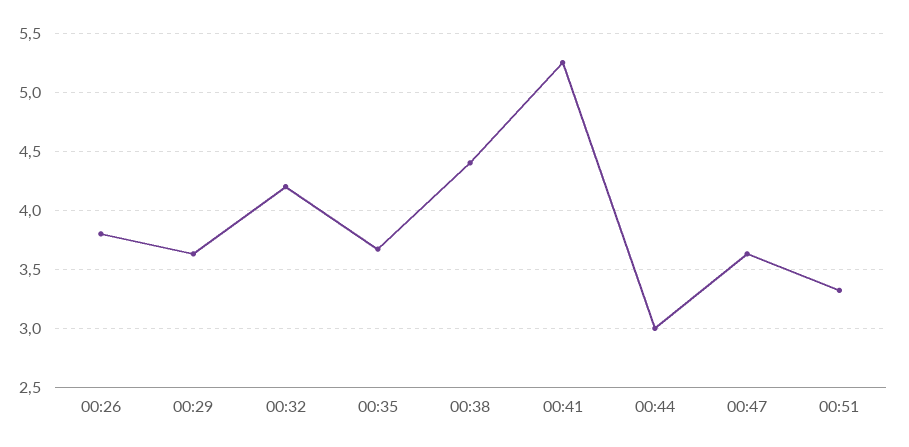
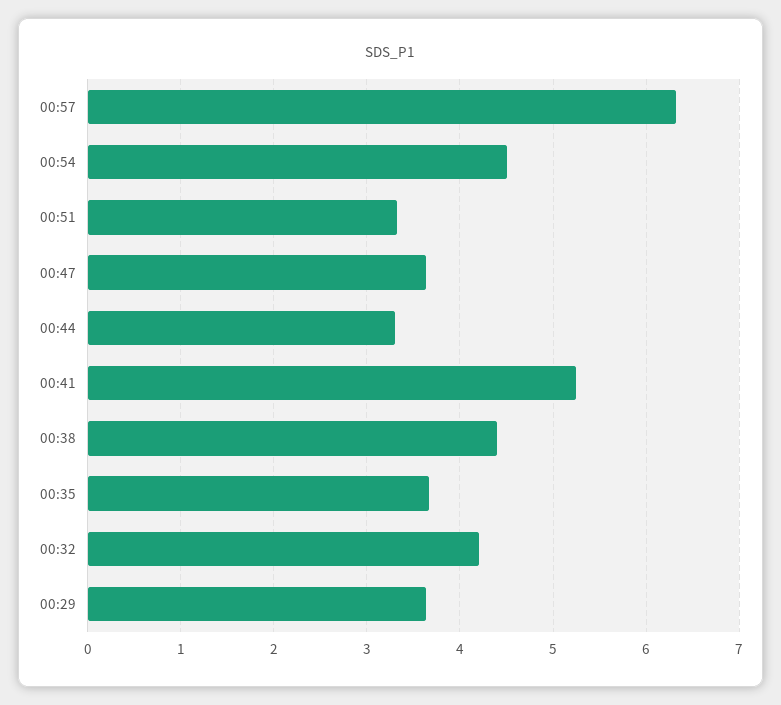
00:26: 3.8 -> none
00:44: 3 -> 3.3
00:57: none -> 6.3
00:54: none -> 4.5

